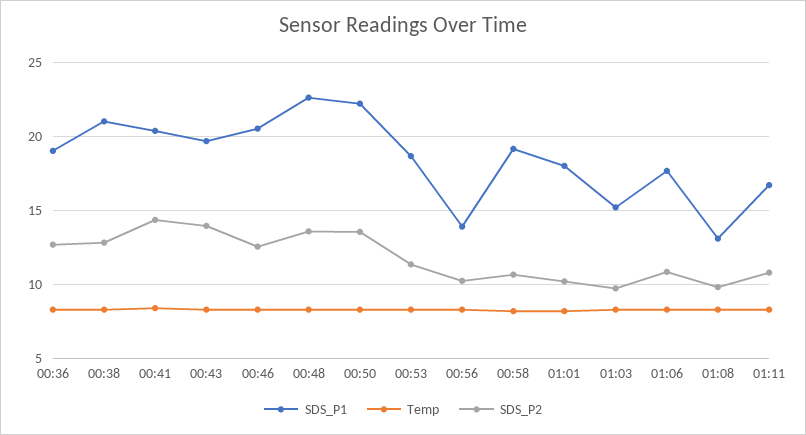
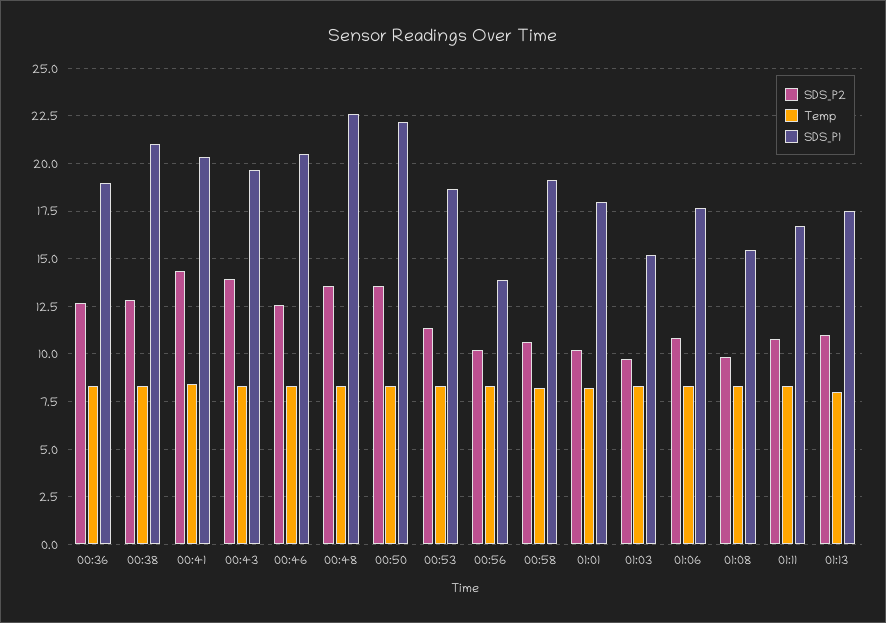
SDS_P1, 01:08: 13 -> 15.5
SDS_P2, 01:13: none -> 11
Temp, 01:13: none -> 8
SDS_P1, 01:13: none -> 17.5

